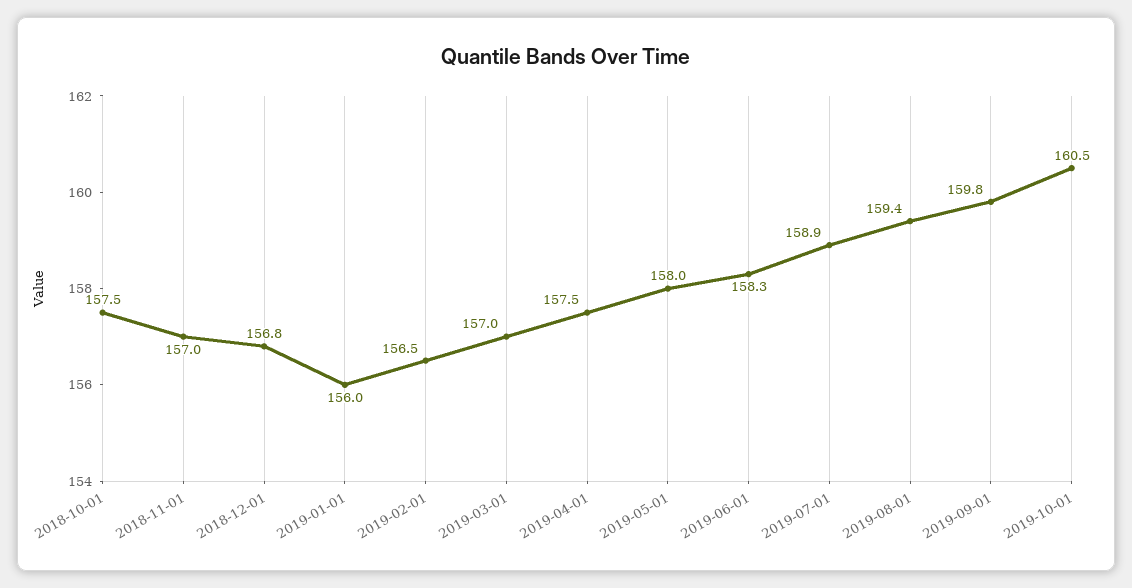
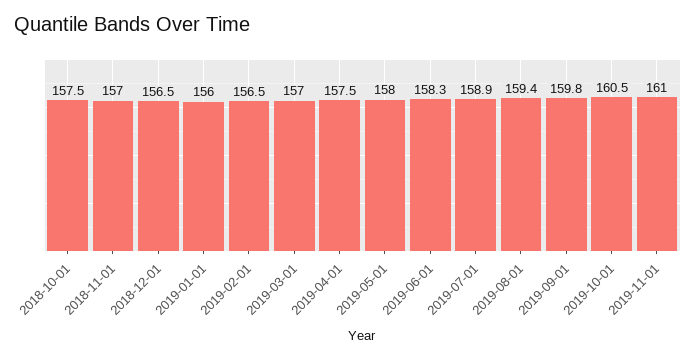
2018-12-01: 156.8 -> 156.5
2019-11-01: none -> 161

